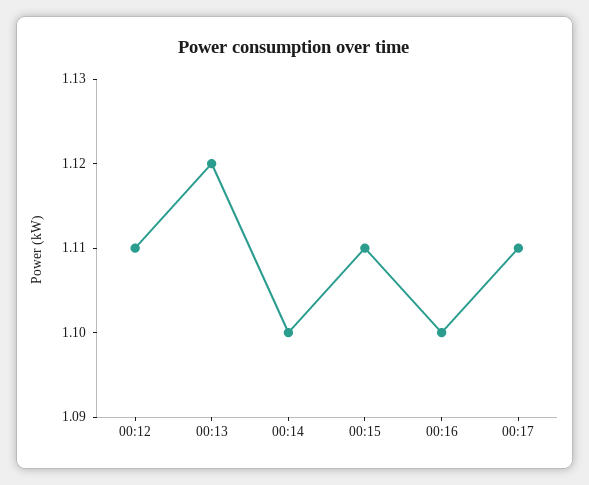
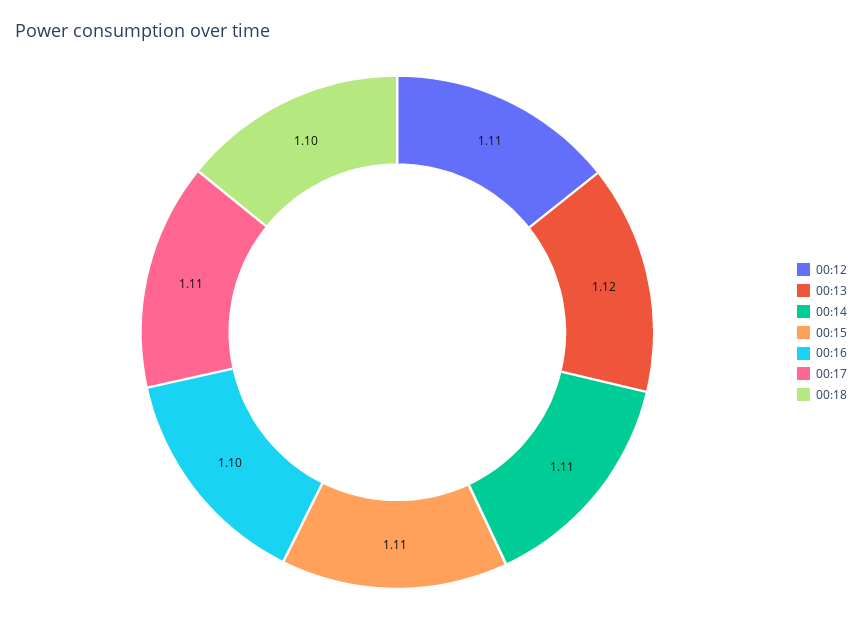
00:14: 1.1 -> 1.11
00:18: none -> 1.1

